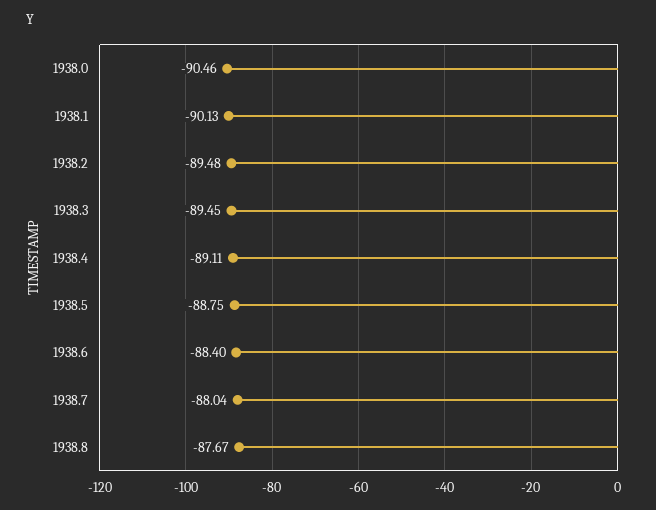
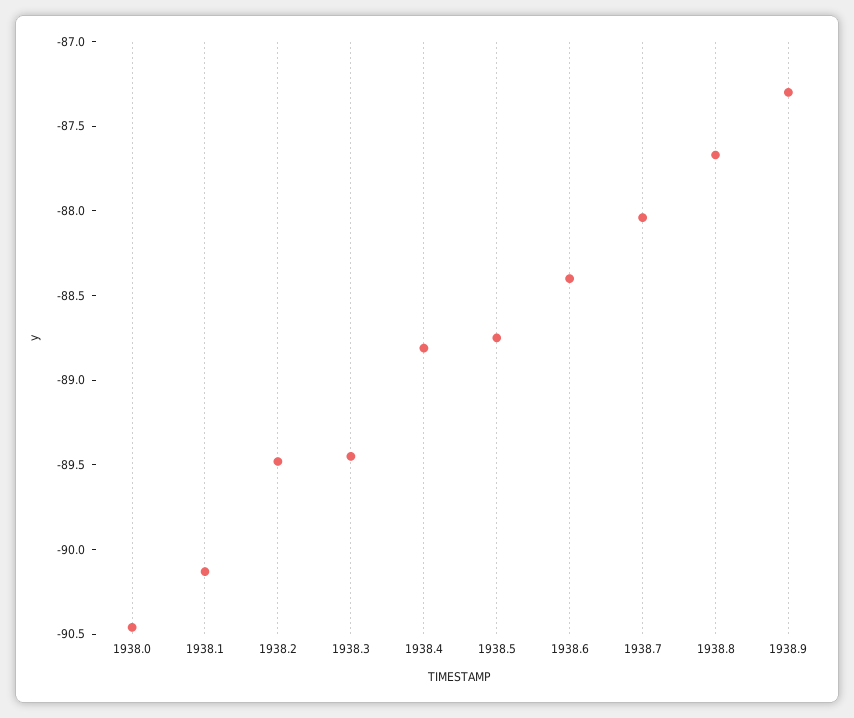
1938.4: -89.11 -> -88.8
1938.9: none -> -87.3

